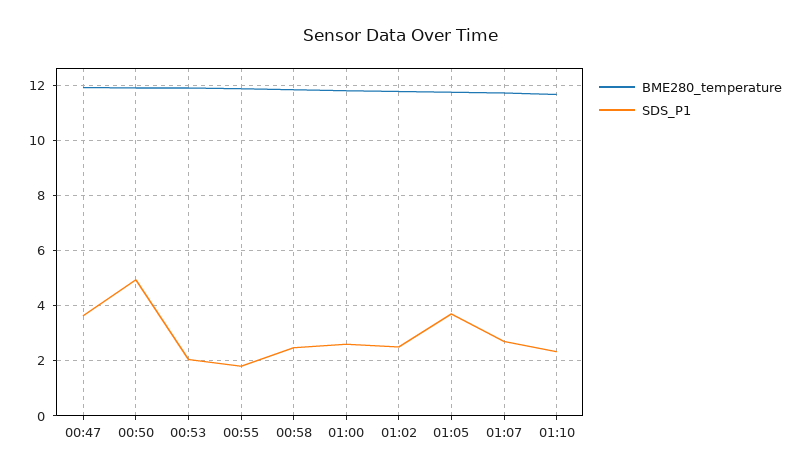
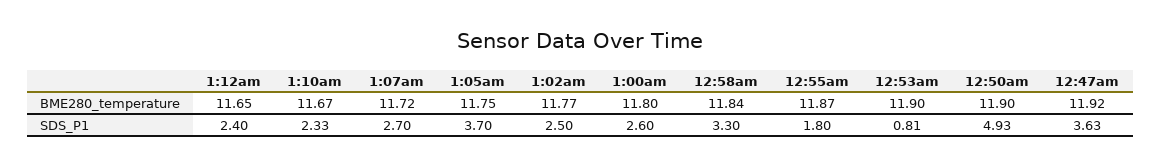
SDS_P1, 00:53: 2 -> 0.81
SDS_P1, 00:58: 2.5 -> 3.3
BME280_temperature, 1:12am: none -> 11.65
SDS_P1, 1:12am: none -> 2.4

